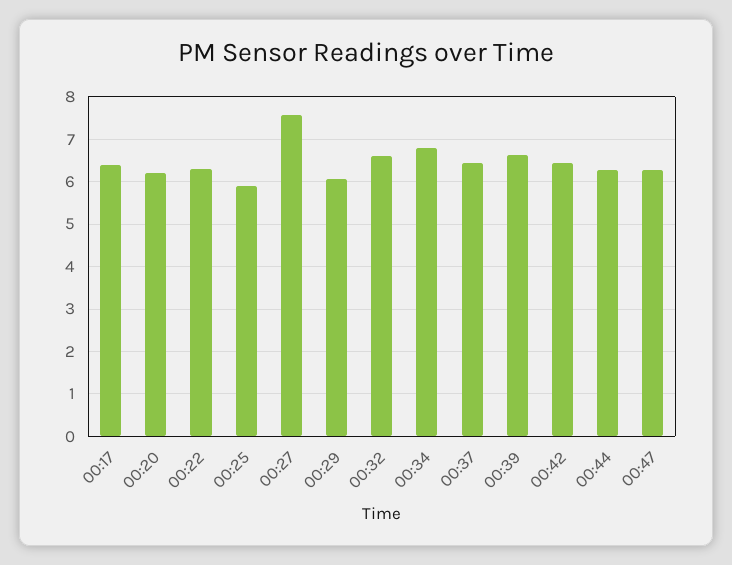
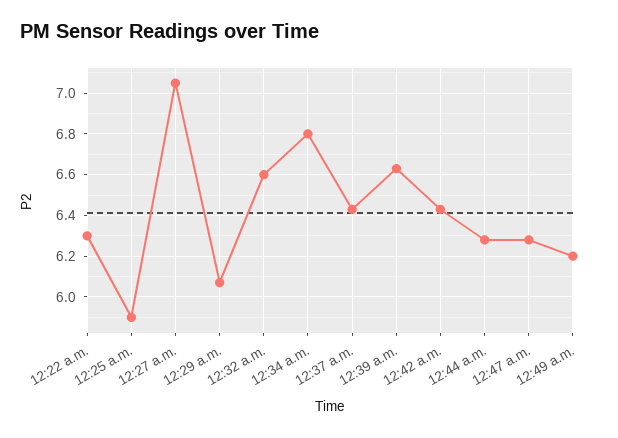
00:17: 6.4 -> none
00:20: 6.2 -> none
00:27: 7.6 -> 7.05
12:49 a.m.: none -> 6.2

